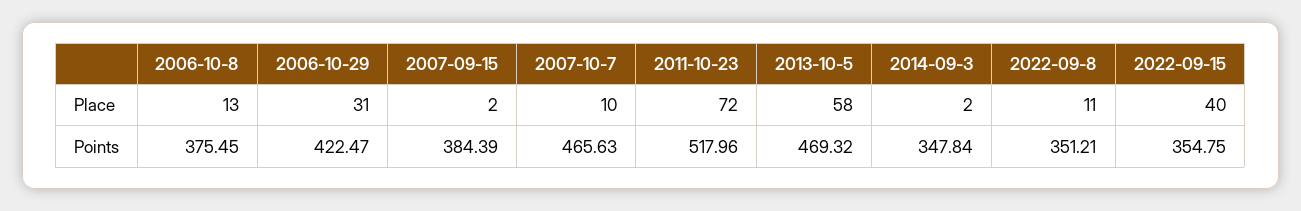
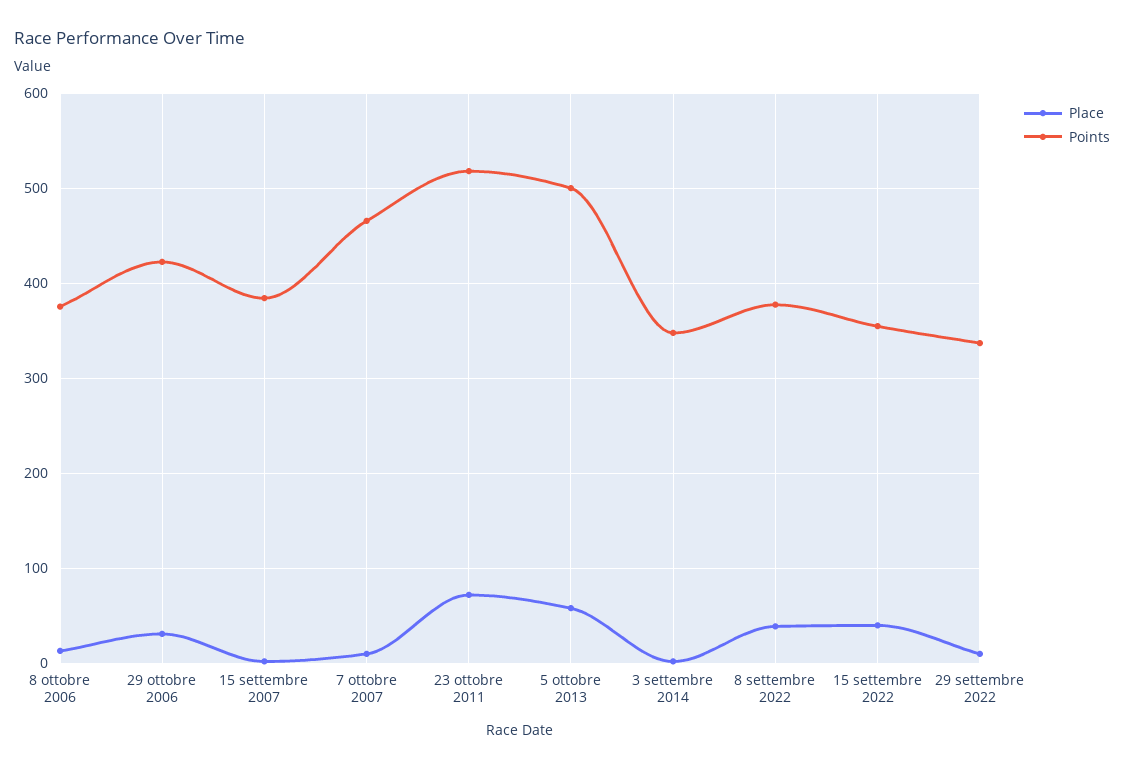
Place, 2022-09-8: 11 -> 40
Points, 2013-10-5: 469.32 -> 500
Points, 2022-09-8: 351.21 -> 380
Place, 29 settembre 2022: none -> 10
Points, 29 settembre 2022: none -> 340

